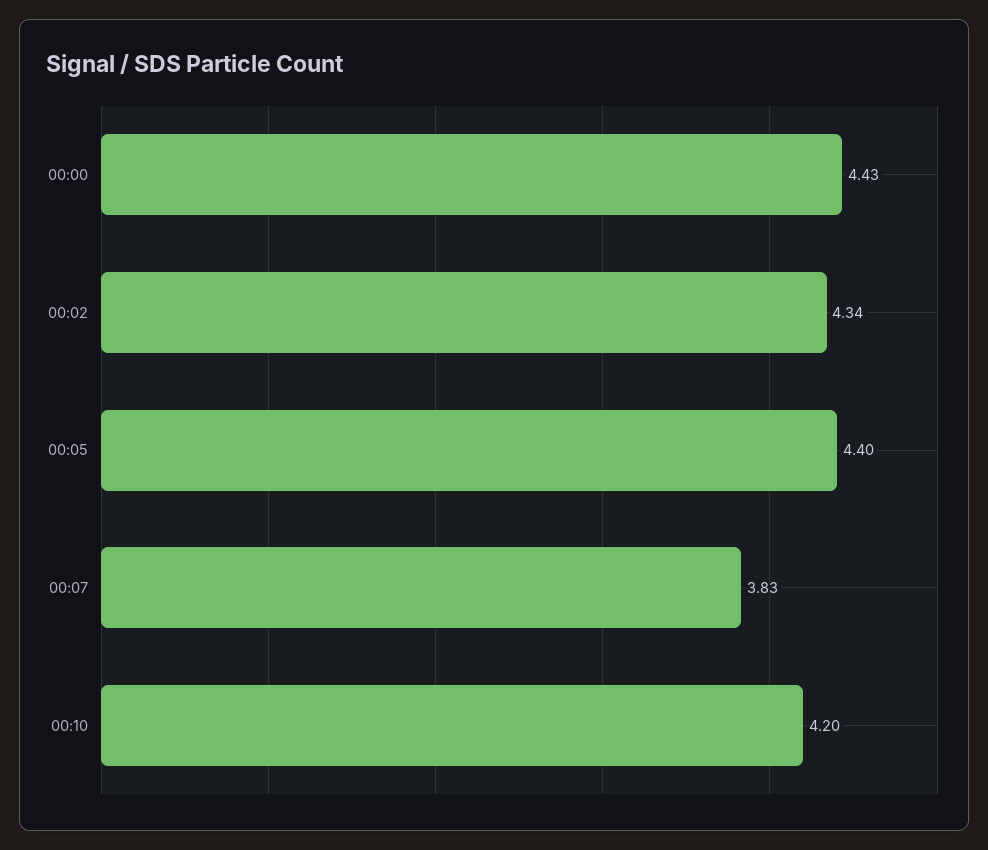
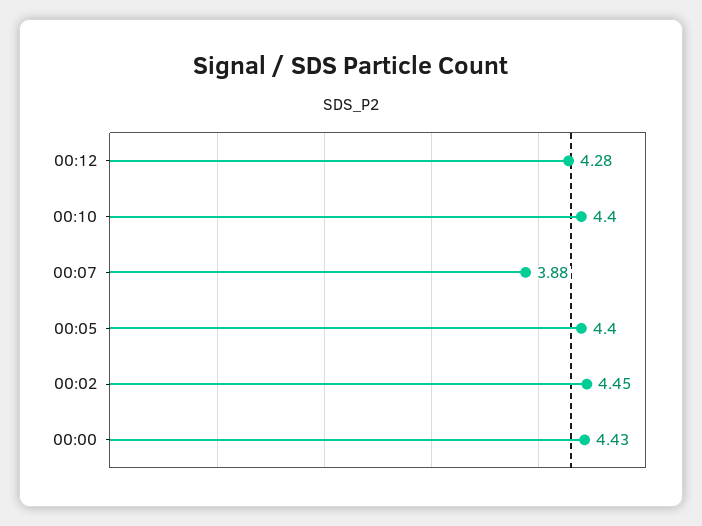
00:02: 4.34 -> 4.45
00:07: 3.83 -> 3.88
00:10: 4.2 -> 4.4
00:12: none -> 4.28

